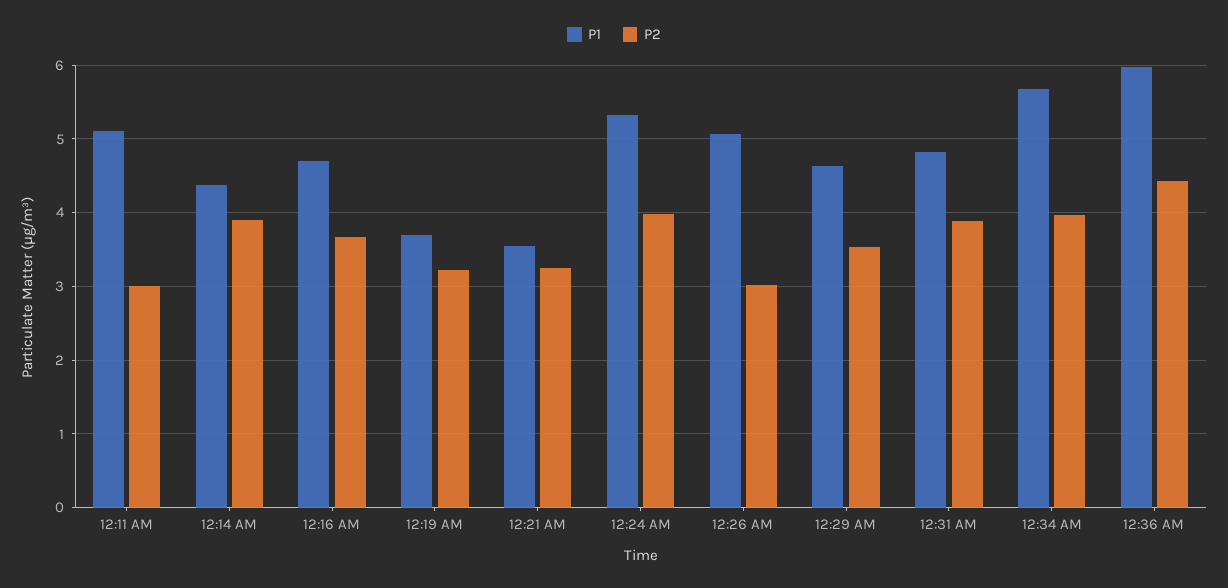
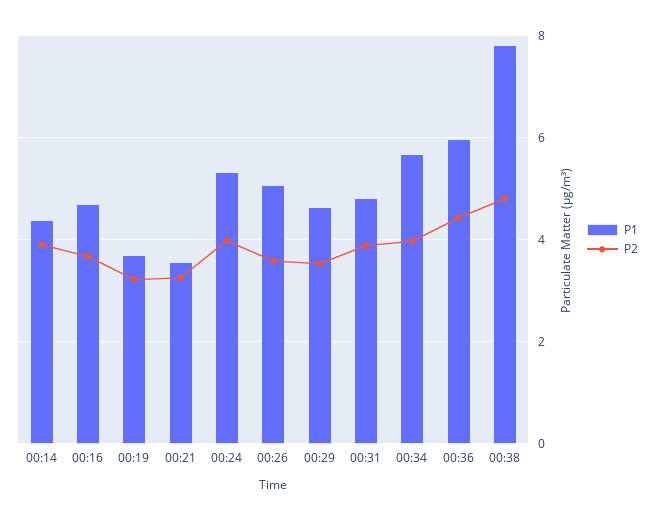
P1, 12:11 AM: 5.1 -> none
P2, 12:11 AM: 3 -> none
P2, 12:26 AM: 3 -> 3.6
P1, 00:38: none -> 7.8
P2, 00:38: none -> 4.8

